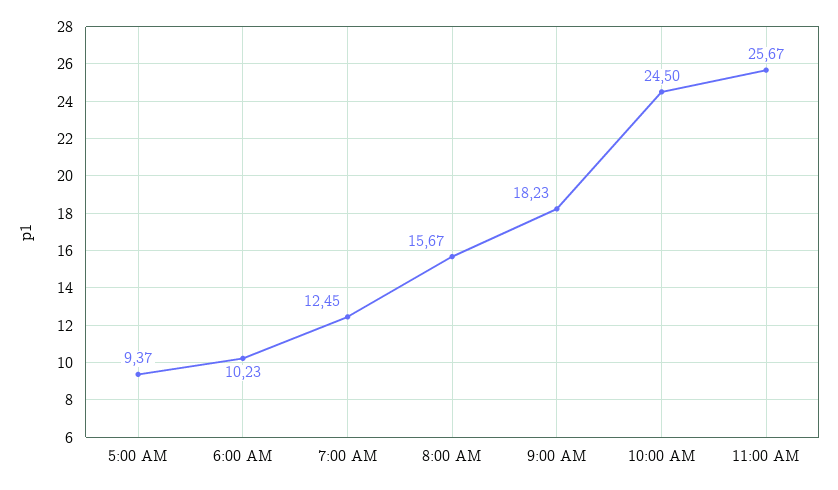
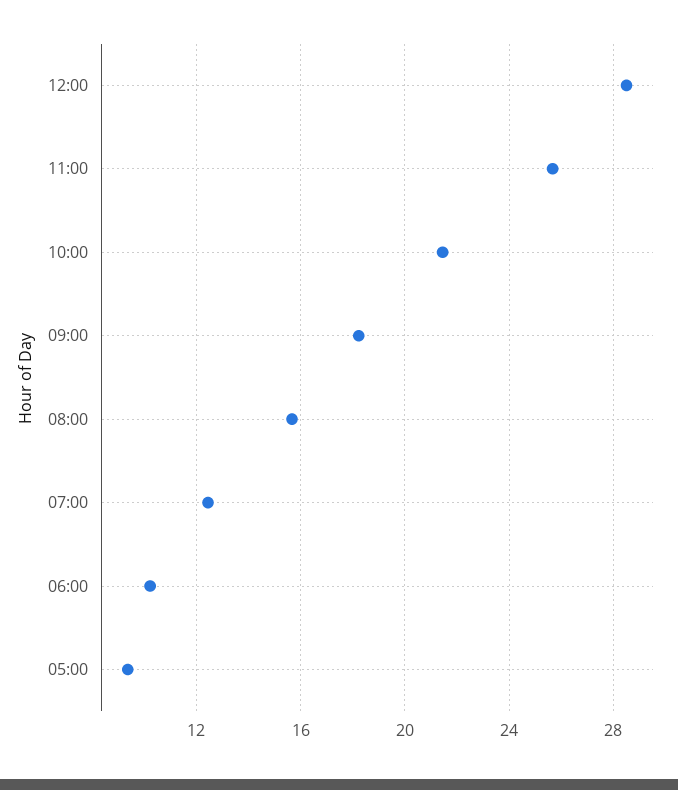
10:00 AM: 24.5 -> 21.5
12:00: none -> 28.5

